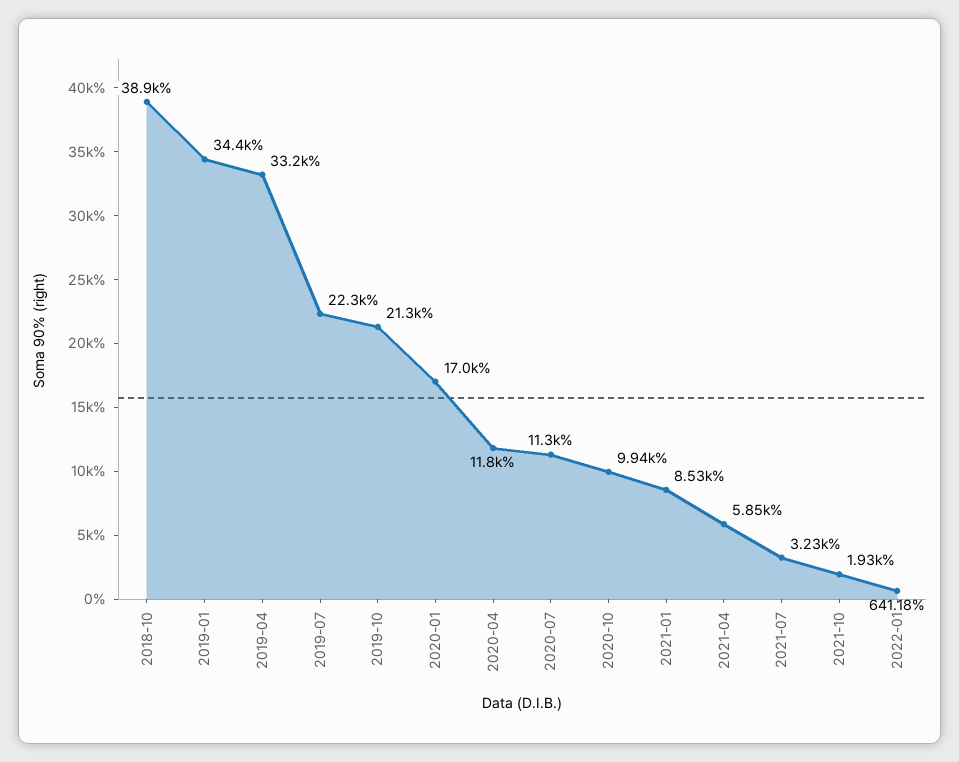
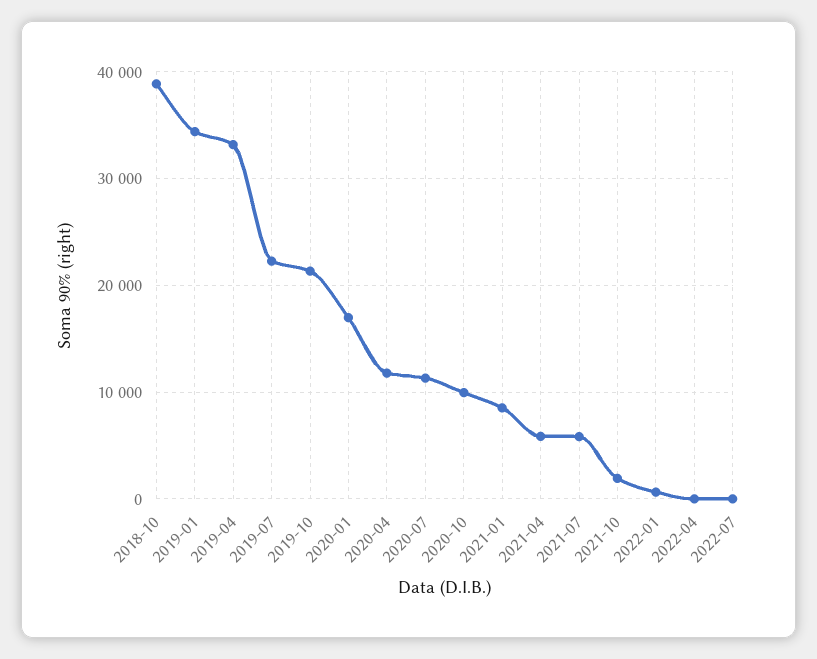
2021-07: 3230 -> 6000
2022-04: none -> 0
2022-07: none -> 0

